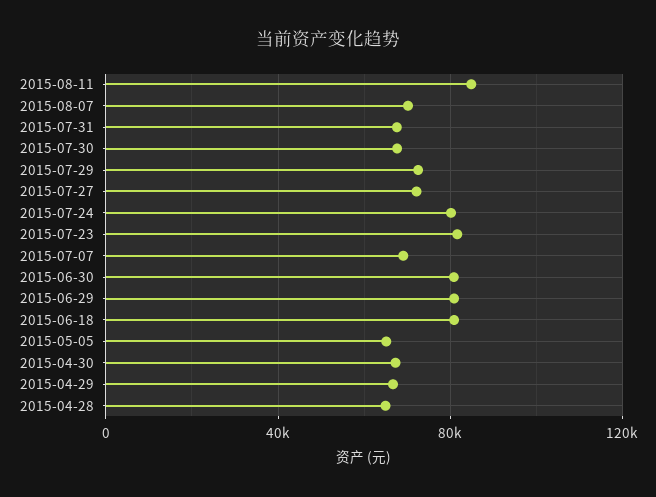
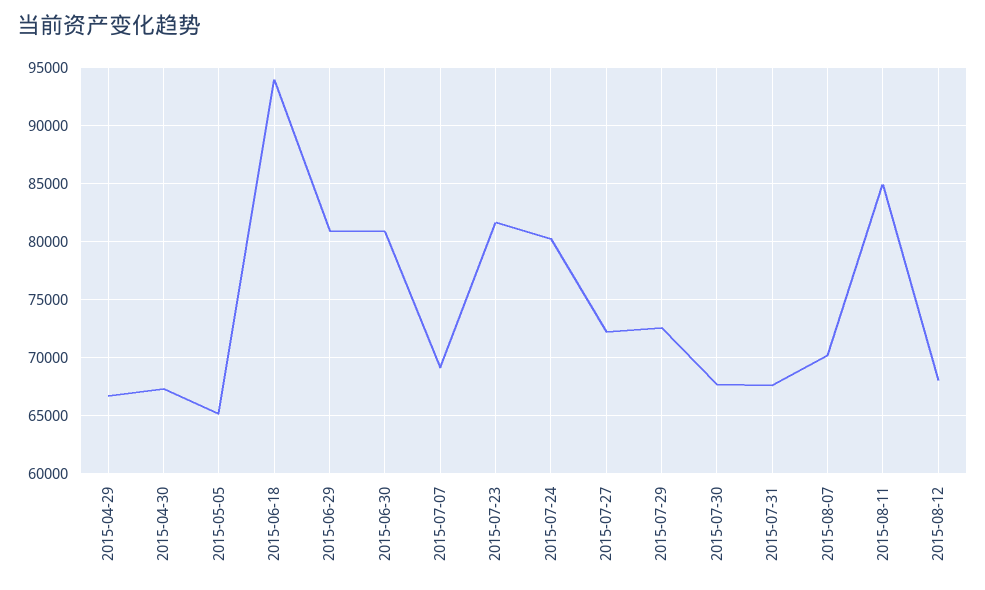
2015-06-18: 80000 -> 94000
2015-04-28: 65000 -> none
2015-08-12: none -> 68000

